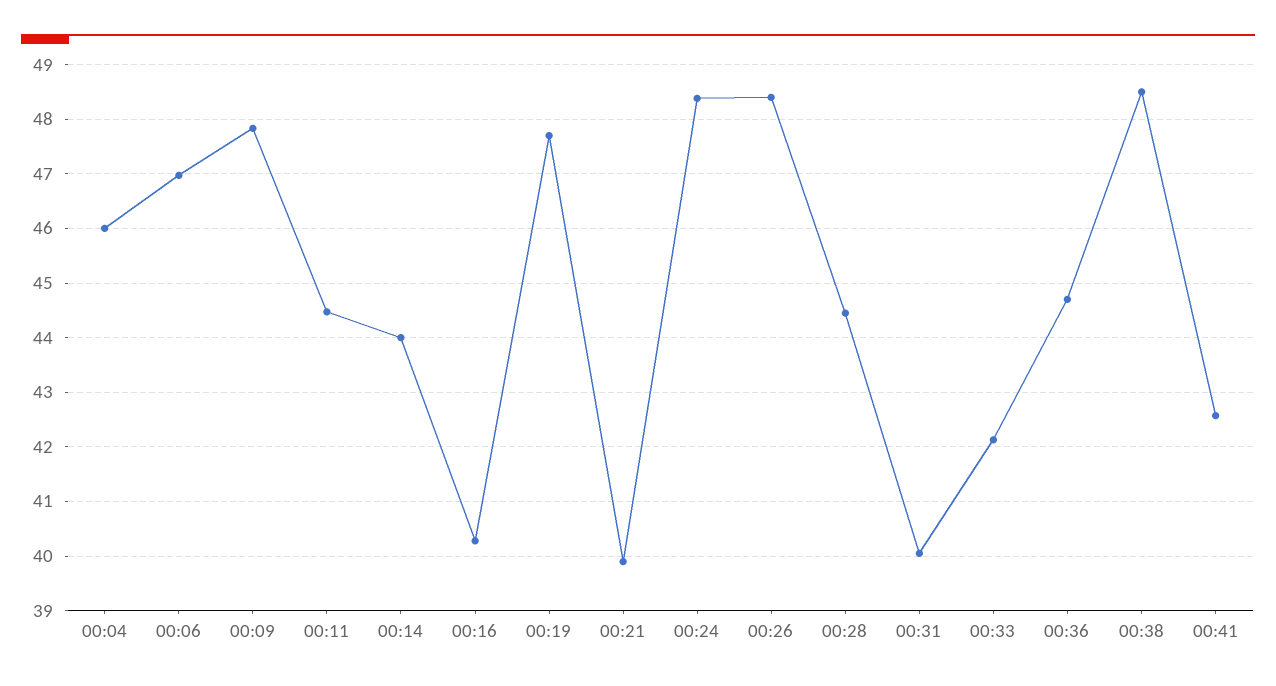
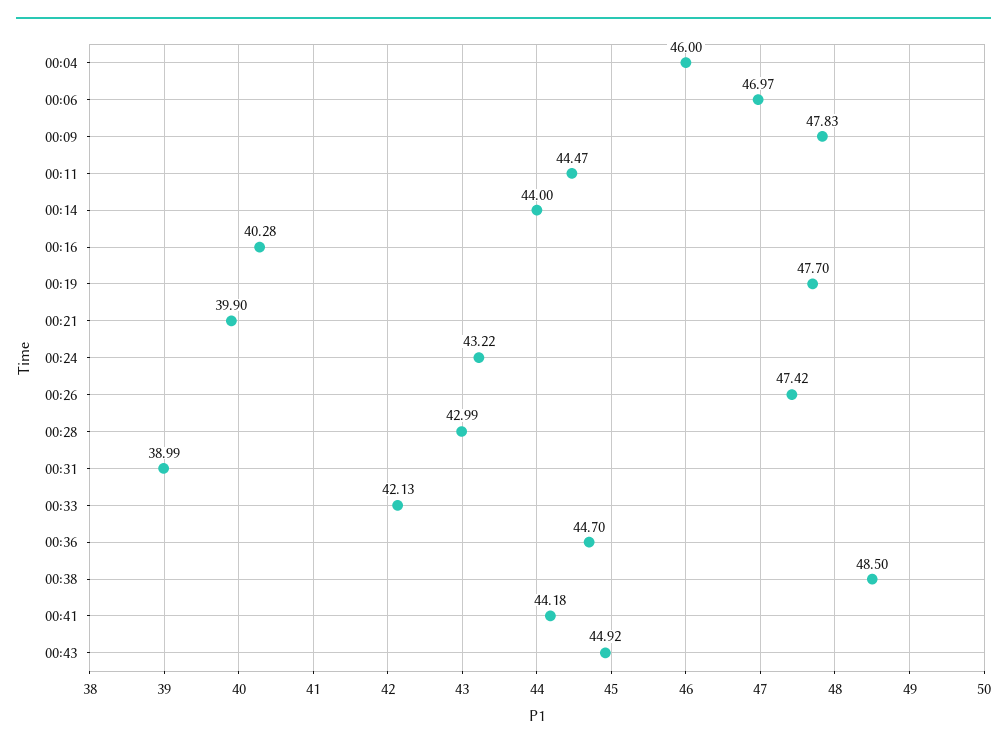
00:24: 48.4 -> 43.22
00:26: 48.4 -> 47.42
00:28: 44.4 -> 42.99
00:31: 40 -> 38.99
00:41: 42.6 -> 44.18
00:43: none -> 44.92

